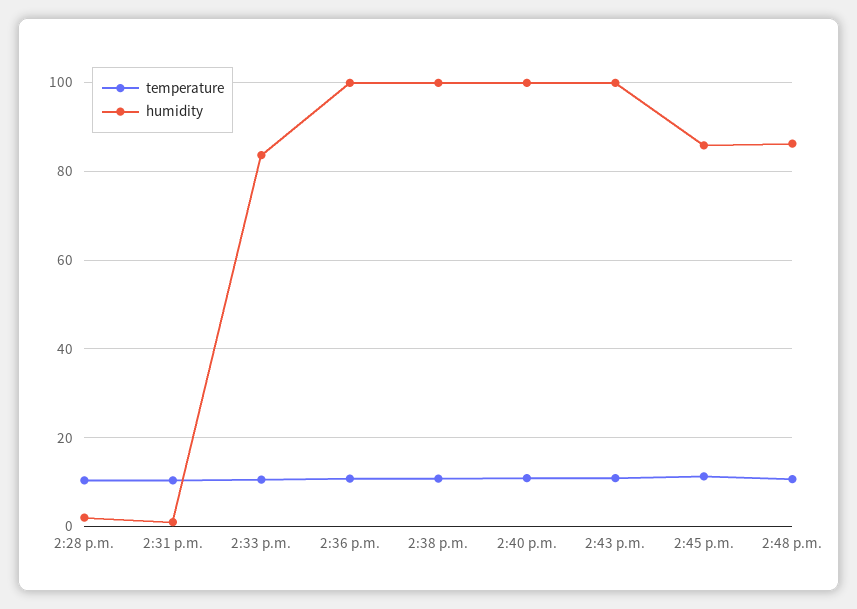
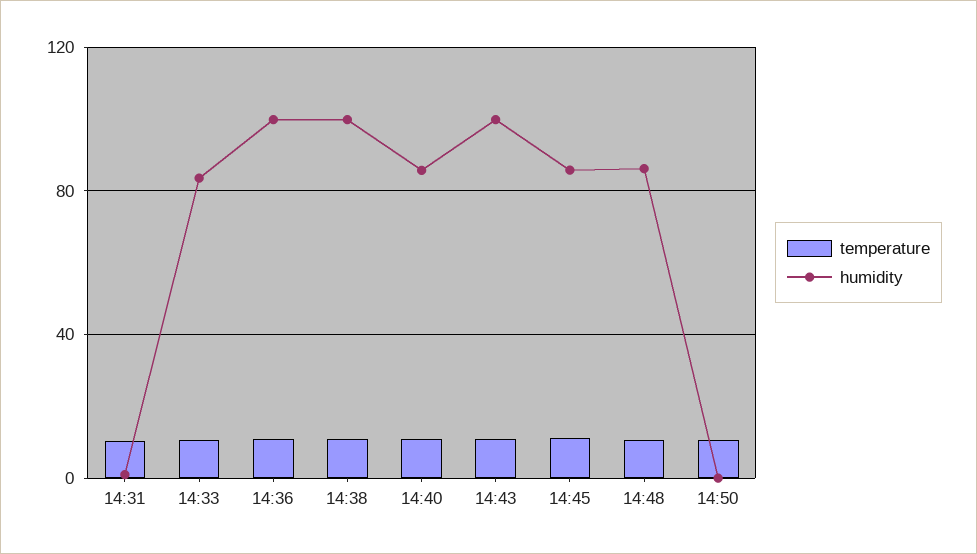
temperature, 2:28 p.m.: 10 -> none
humidity, 2:28 p.m.: 2 -> none
humidity, 2:40 p.m.: 100 -> 85
temperature, 14:50: none -> 10
humidity, 14:50: none -> 0

